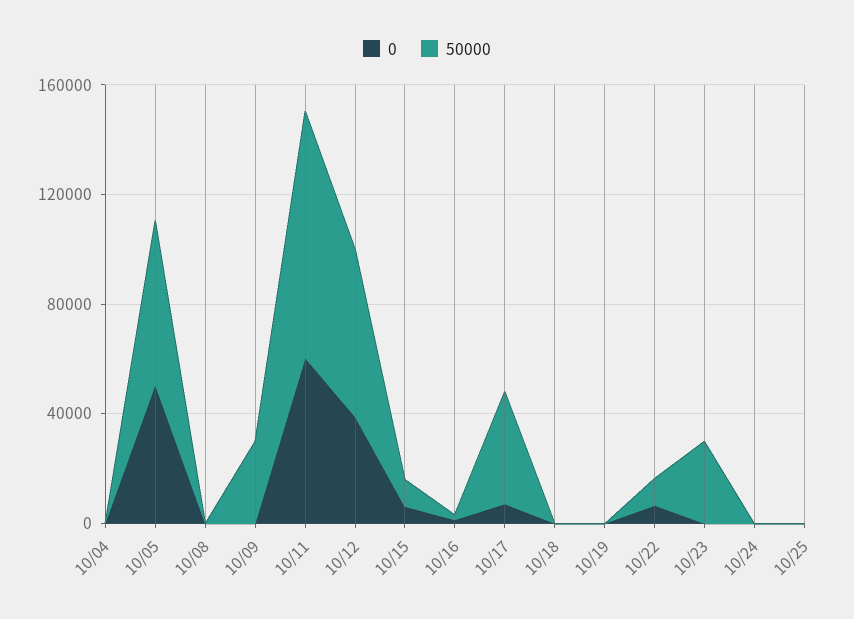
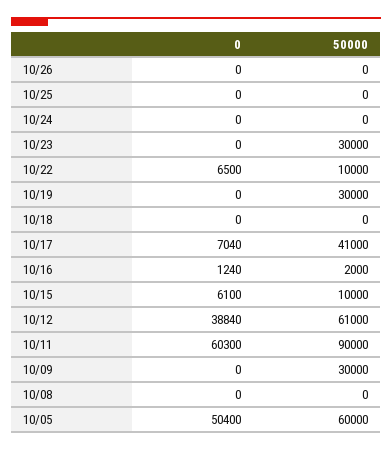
0, 10/04: 0 -> none
50000, 10/04: 0 -> none
50000, 10/19: 0 -> 30000
0, 10/26: none -> 0
50000, 10/26: none -> 0

